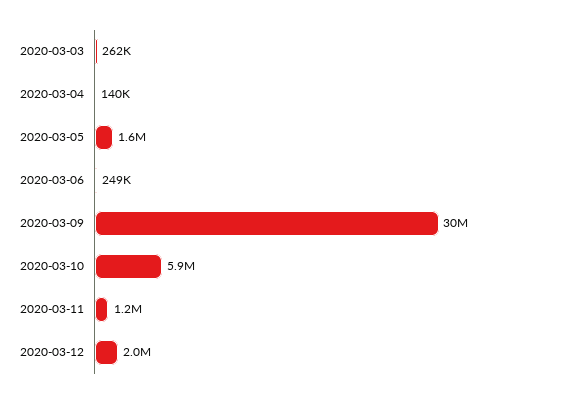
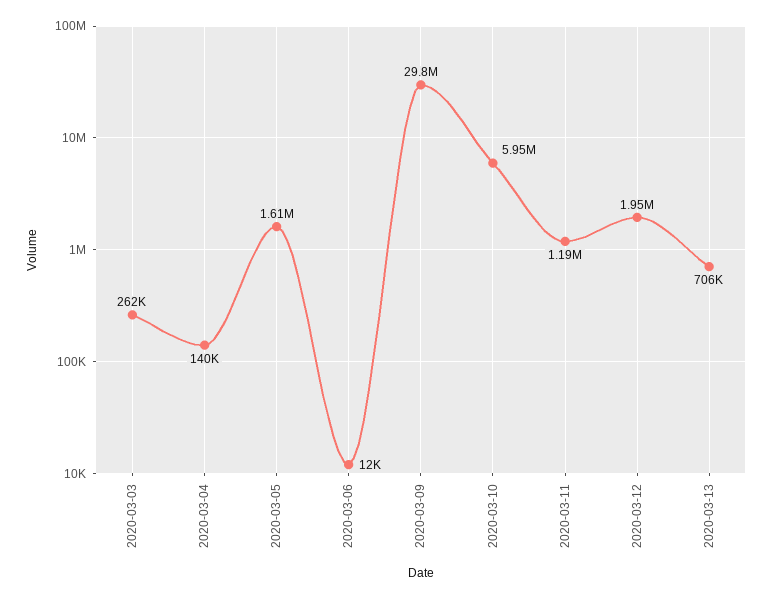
2020-03-06: 249000 -> 12000
2020-03-13: none -> 706000

